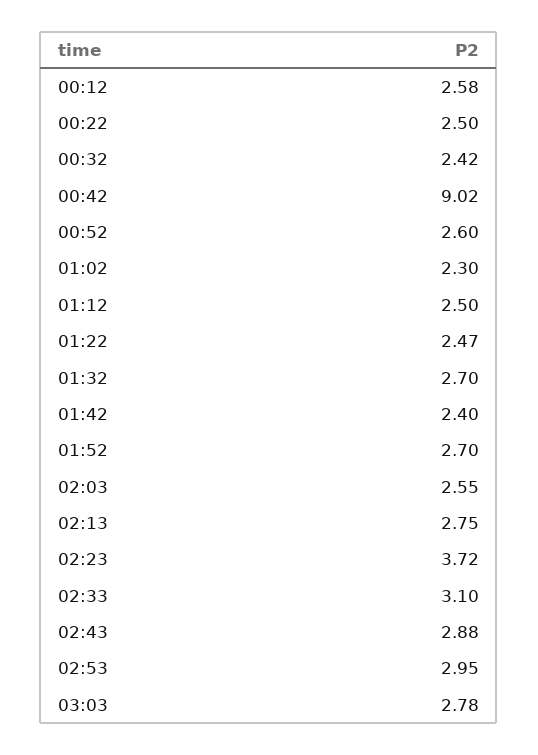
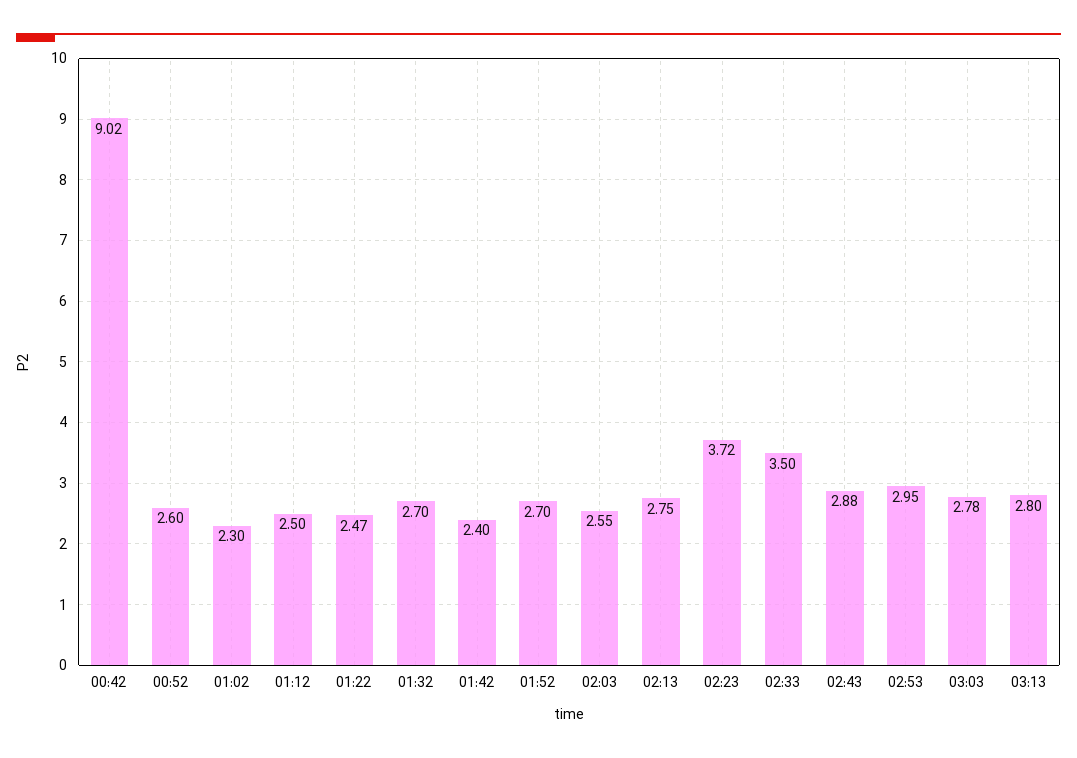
00:12: 2.58 -> none
00:22: 2.5 -> none
00:32: 2.42 -> none
02:33: 3.1 -> 3.5
03:13: none -> 2.8

